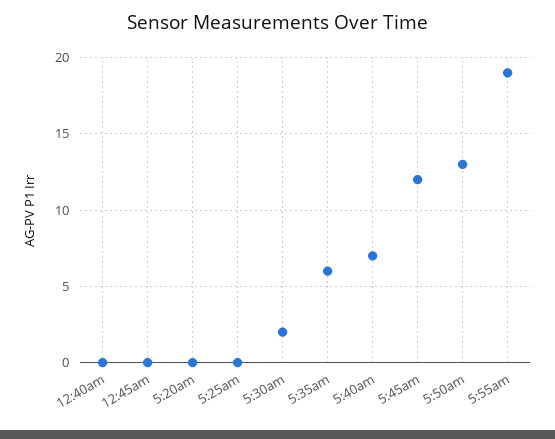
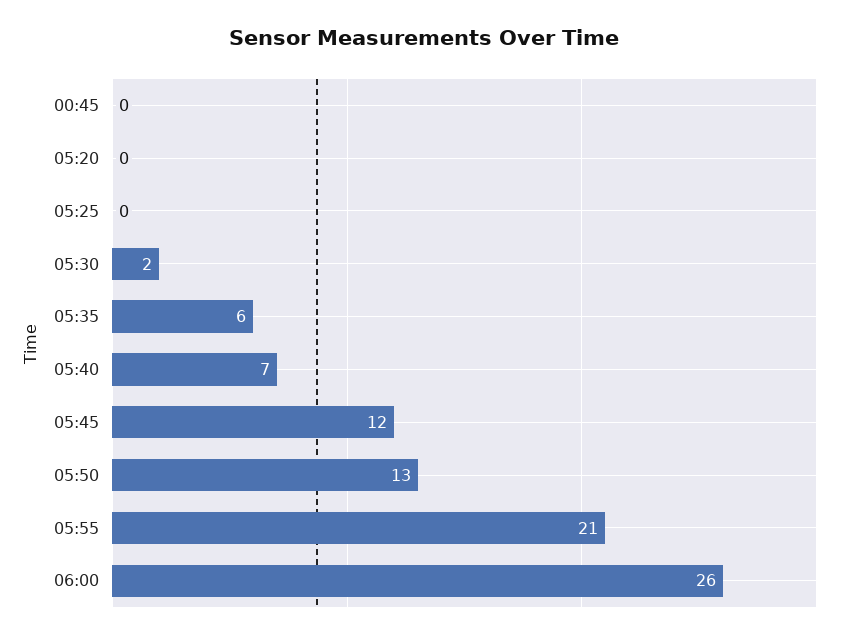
12:40am: 0 -> none
5:55am: 19 -> 21
06:00: none -> 26

